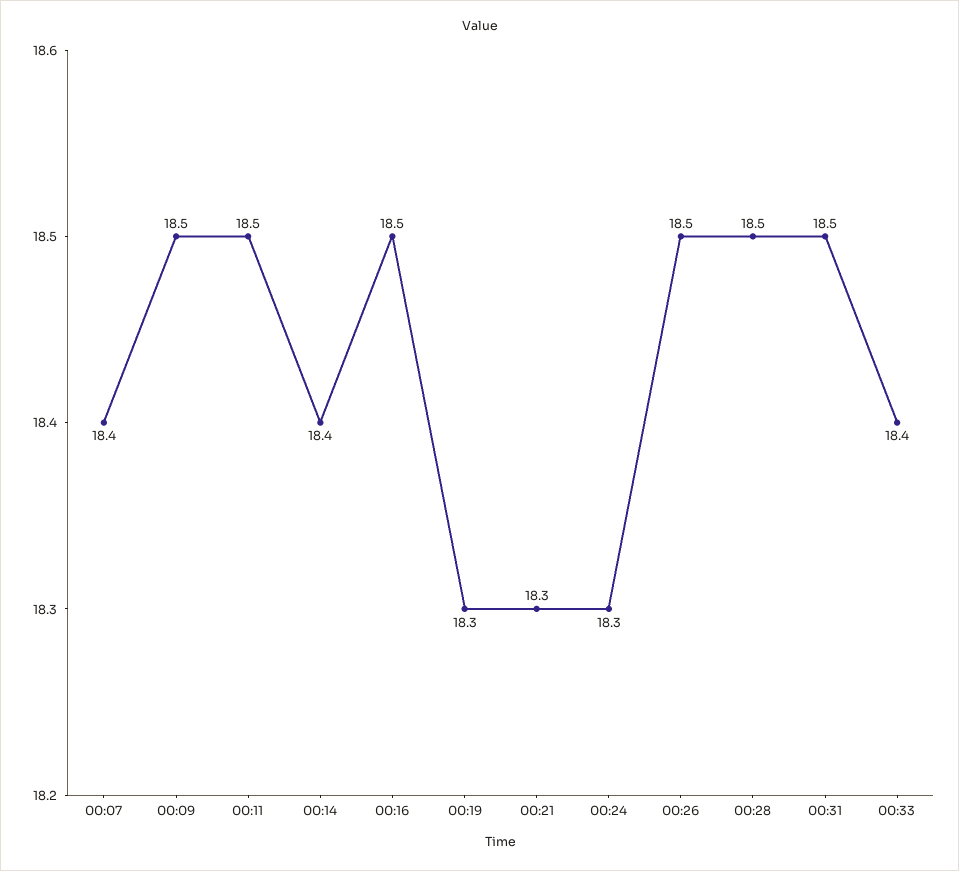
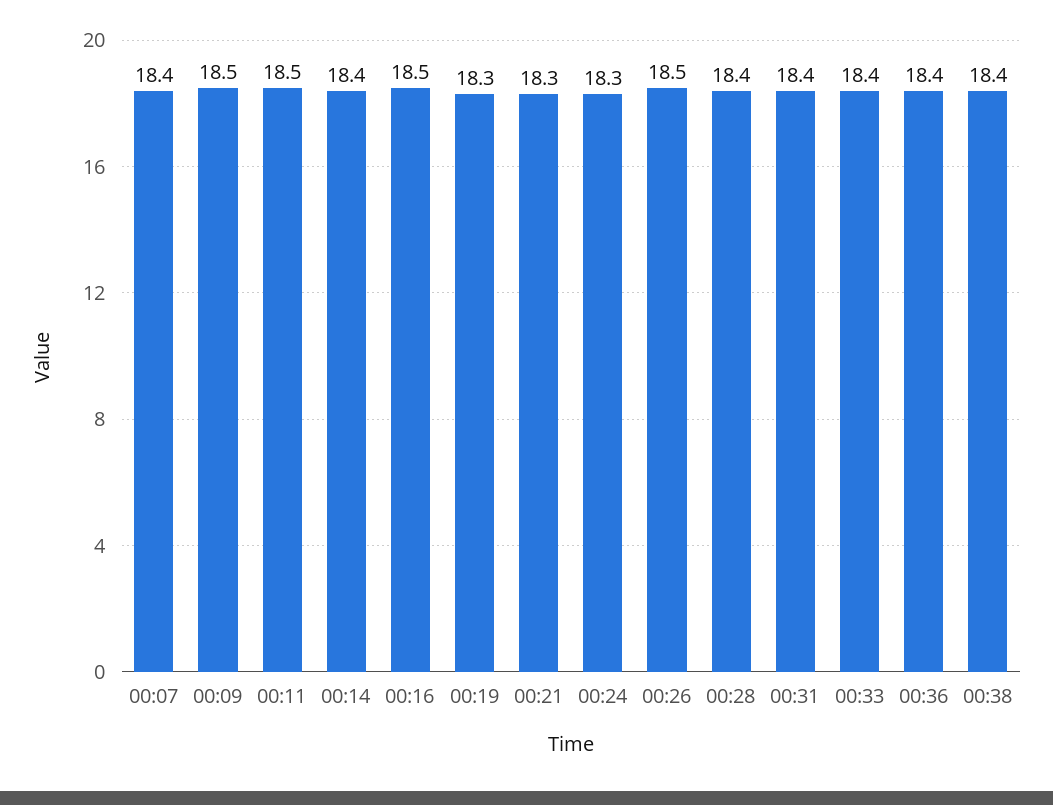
00:28: 18.5 -> 18.4
00:31: 18.5 -> 18.4
00:36: none -> 18.4
00:38: none -> 18.4

